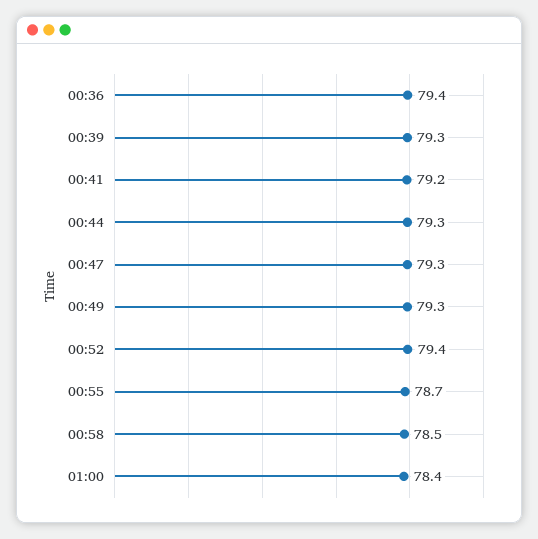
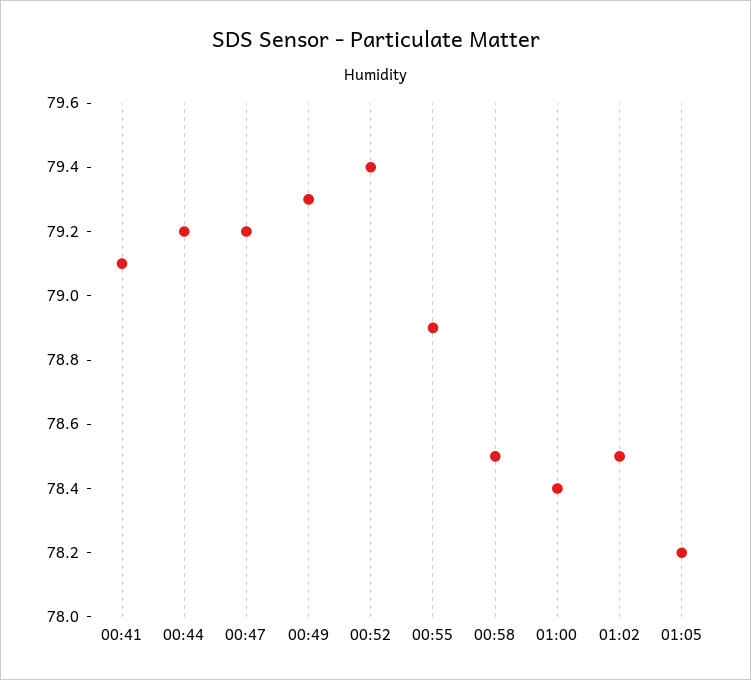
00:36: 79.4 -> none
00:39: 79.3 -> none
00:41: 79.2 -> 79.1
00:44: 79.3 -> 79.2
00:47: 79.3 -> 79.2
00:55: 78.7 -> 78.9
01:02: none -> 78.5
01:05: none -> 78.2

